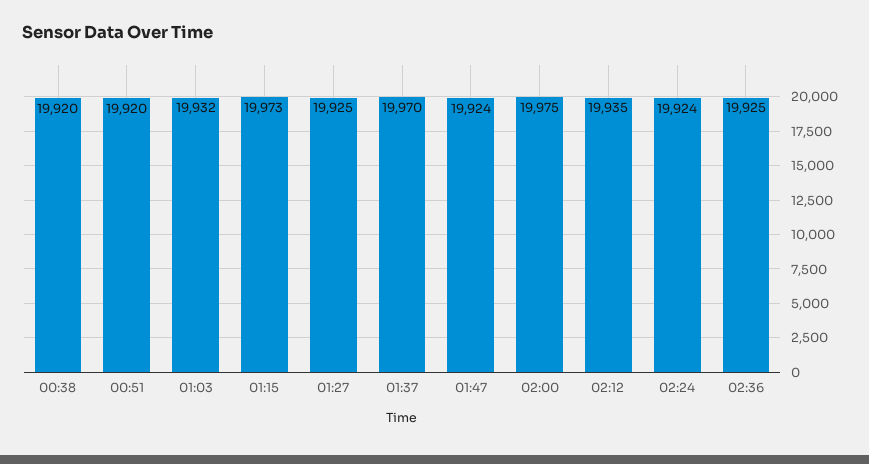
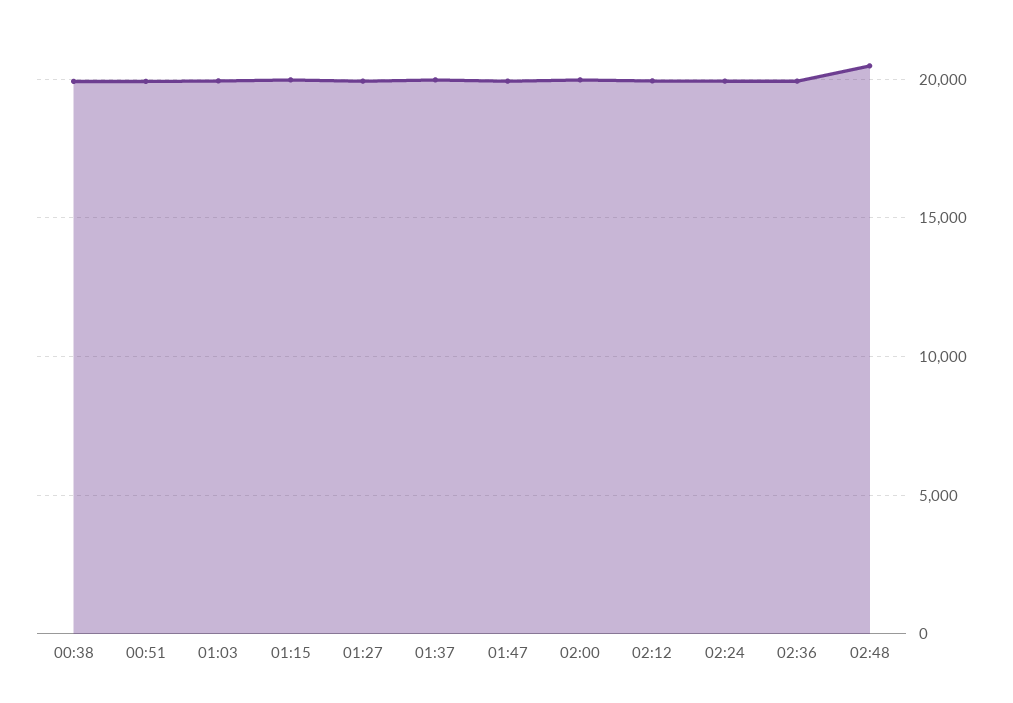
02:48: none -> 20500

